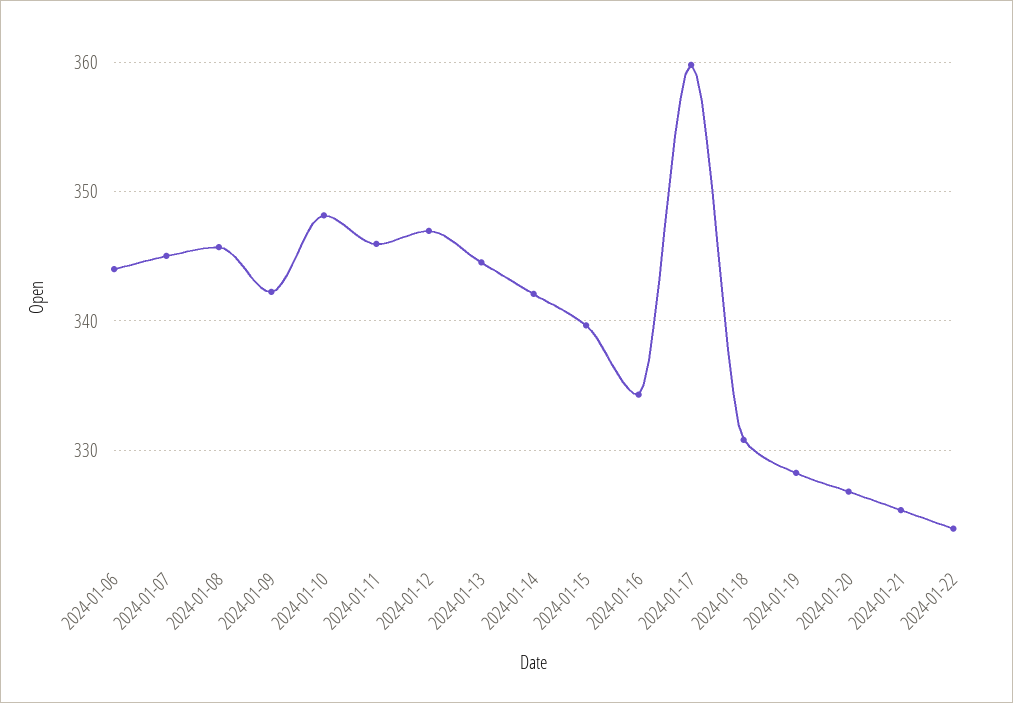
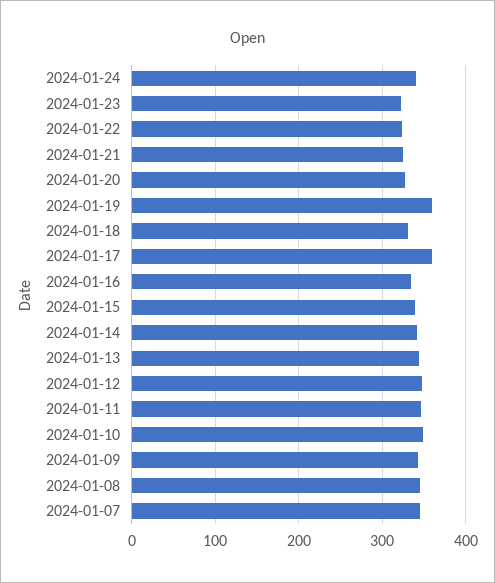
2024-01-06: 344 -> none
2024-01-19: 328 -> 360
2024-01-24: none -> 340
2024-01-23: none -> 320

